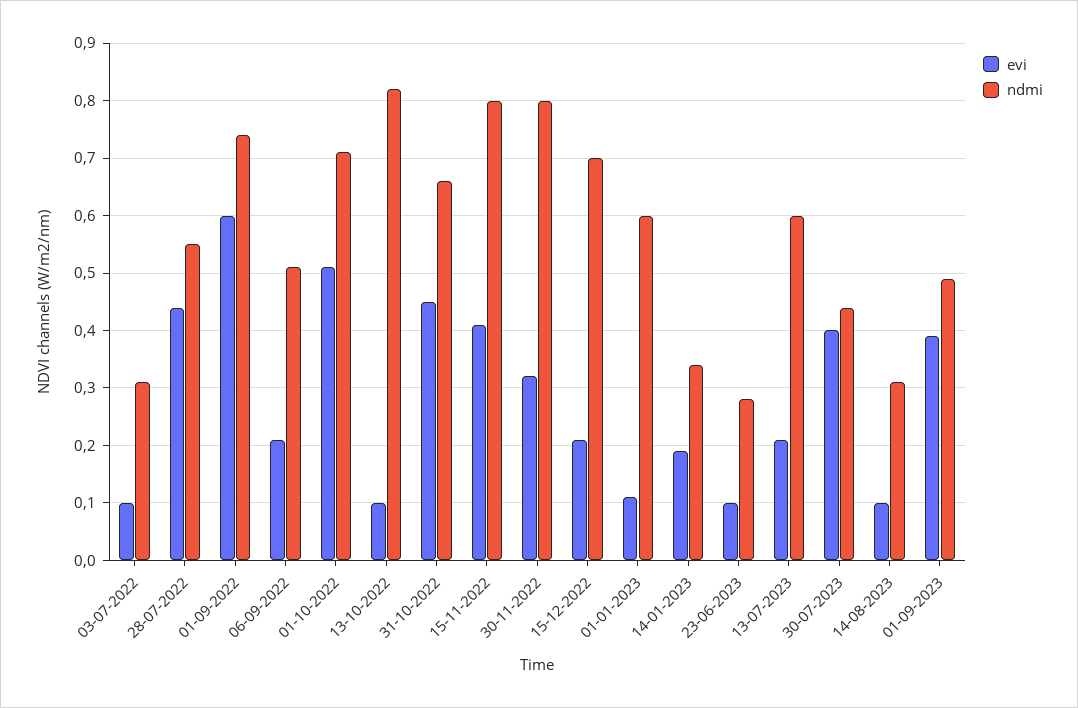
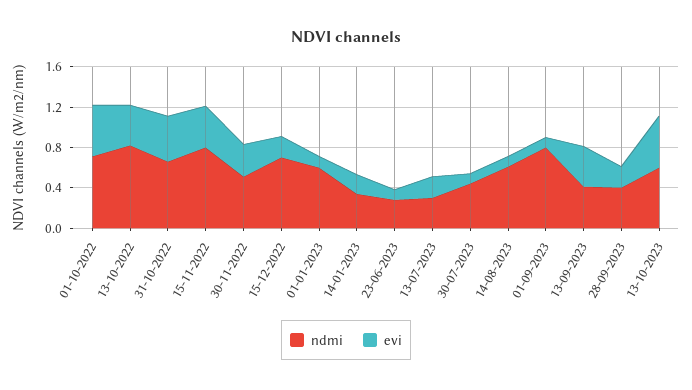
evi, 03-07-2022: 0.1 -> none
ndmi, 03-07-2022: 0.3 -> none
evi, 28-07-2022: 0.45 -> none
ndmi, 28-07-2022: 0.55 -> none
evi, 01-09-2022: 0.6 -> none
ndmi, 01-09-2022: 0.75 -> none
evi, 06-09-2022: 0.2 -> none
ndmi, 06-09-2022: 0.5 -> none
evi, 13-10-2022: 0.1 -> 0.4
ndmi, 30-11-2022: 0.8 -> 0.5
ndmi, 13-07-2023: 0.6 -> 0.3
evi, 30-07-2023: 0.4 -> 0.1
ndmi, 14-08-2023: 0.3 -> 0.6
evi, 01-09-2023: 0.4 -> 0.1
ndmi, 01-09-2023: 0.5 -> 0.8
ndmi, 13-09-2023: none -> 0.4
evi, 13-09-2023: none -> 0.4
ndmi, 28-09-2023: none -> 0.4
evi, 28-09-2023: none -> 0.2
ndmi, 13-10-2023: none -> 0.6
evi, 13-10-2023: none -> 0.5

